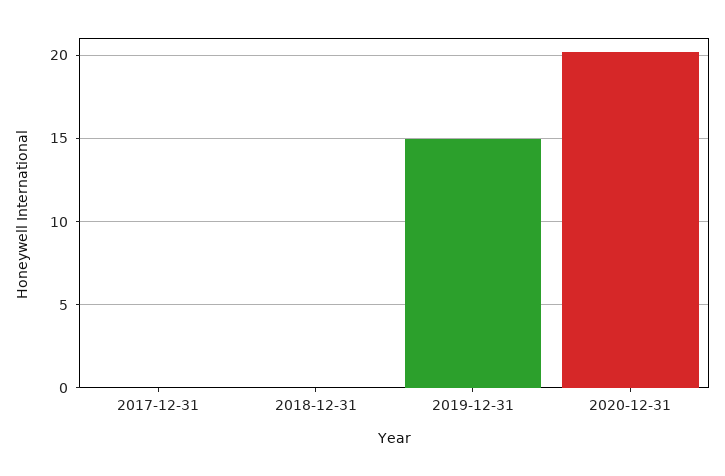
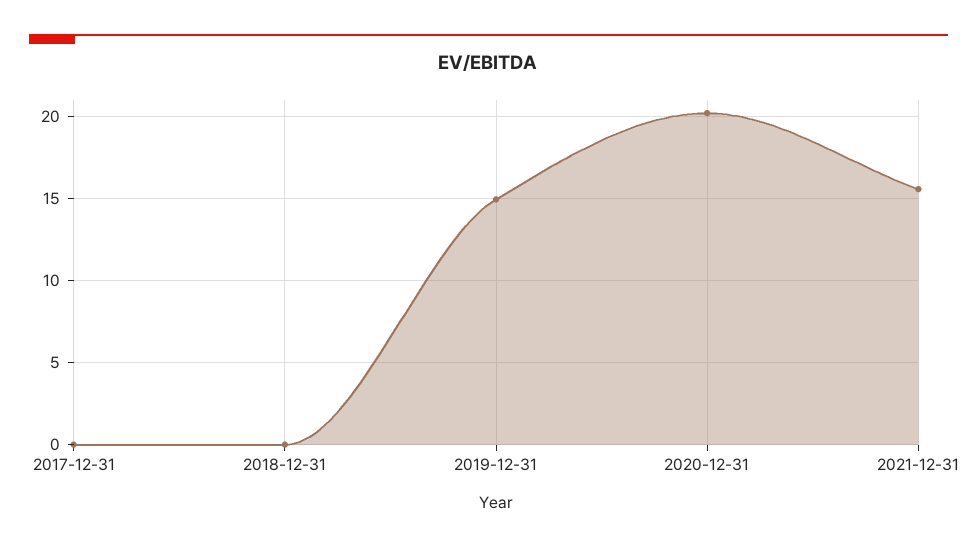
2021-12-31: none -> 15.5

